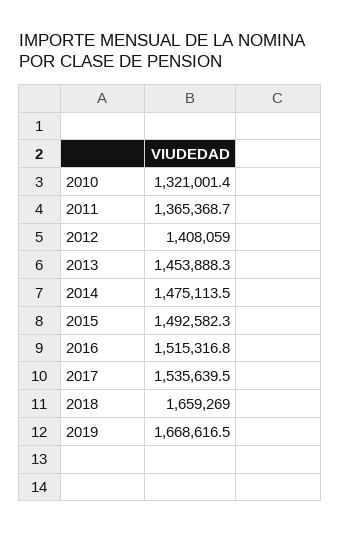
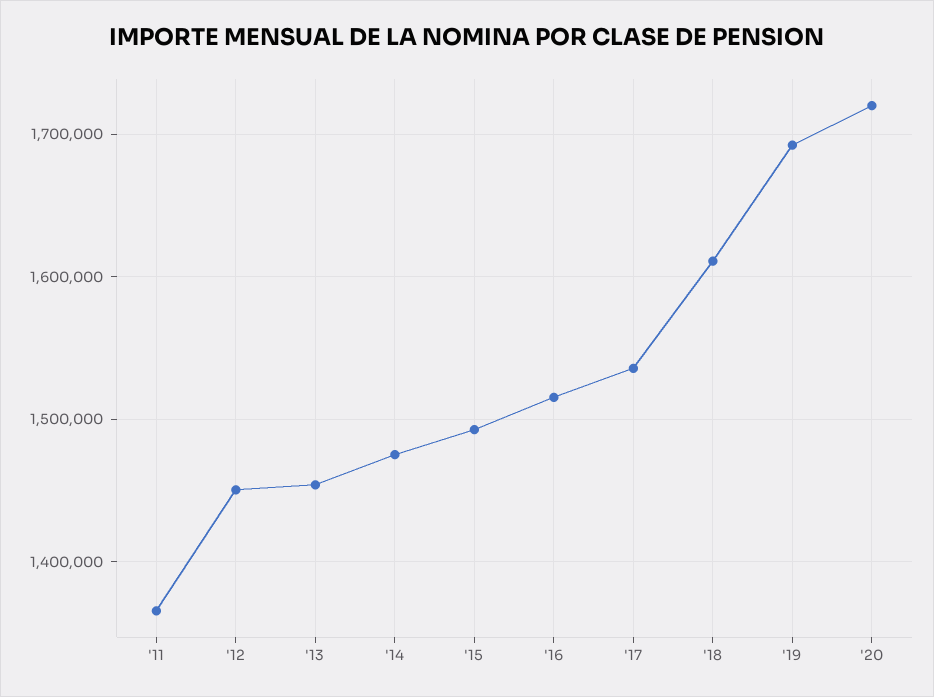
2010: 1321001.4 -> none
2012: 1408059 -> 1450000
2018: 1659269 -> 1610000
2019: 1668616.5 -> 1690000
'20: none -> 1720000

